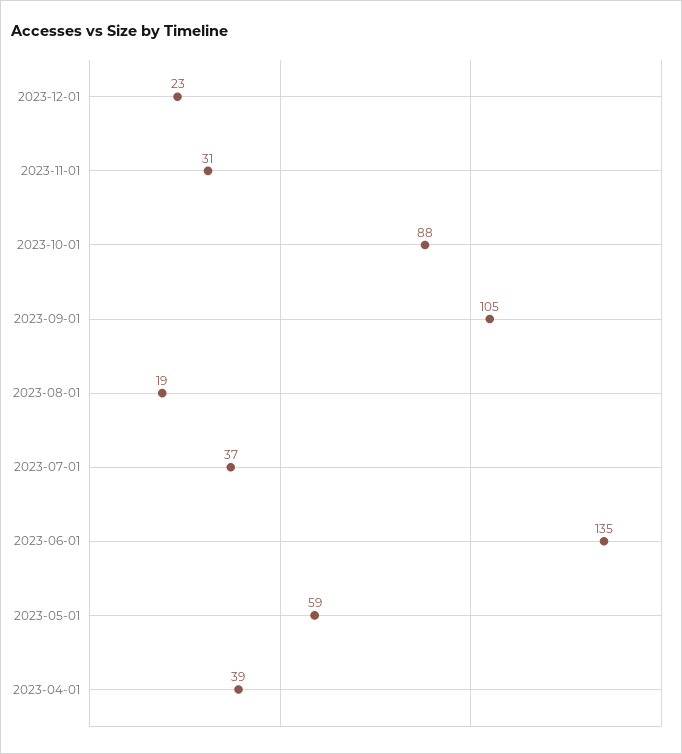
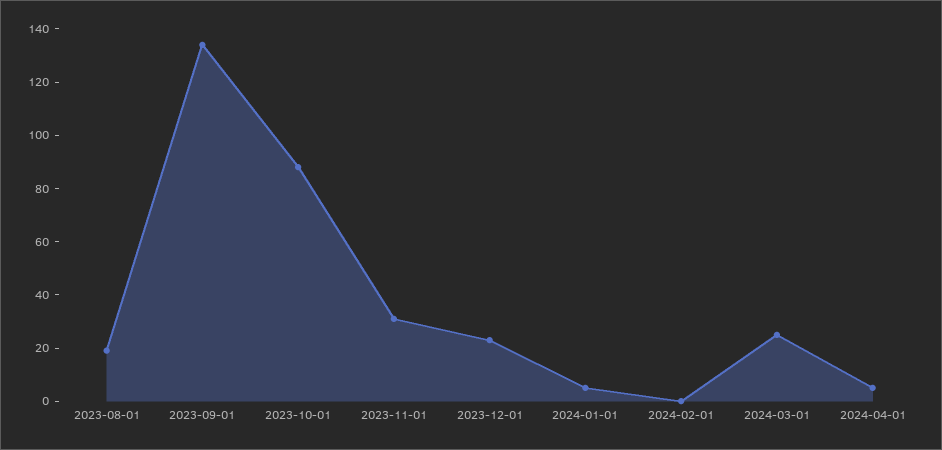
2023-09-01: 105 -> 135
2023-07-01: 37 -> none
2023-06-01: 135 -> none
2023-05-01: 59 -> none
2023-04-01: 39 -> none
2024-01-01: none -> 5
2024-02-01: none -> 0
2024-03-01: none -> 25
2024-04-01: none -> 5

